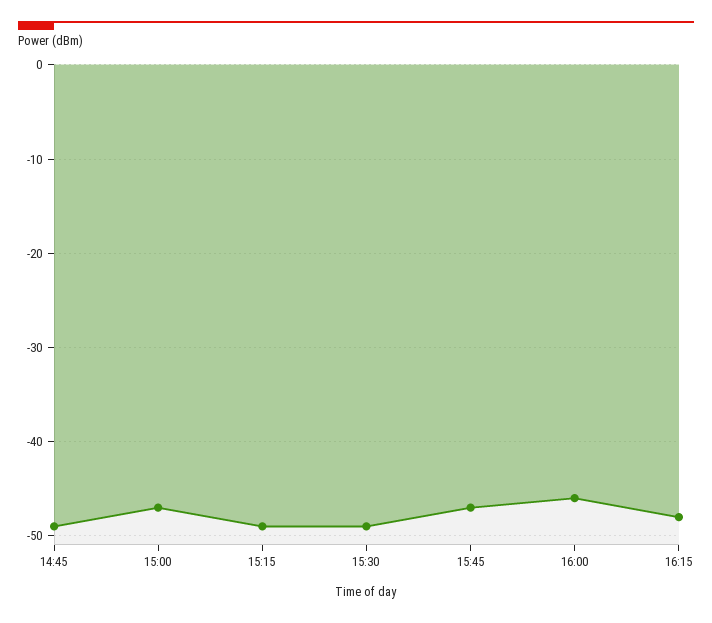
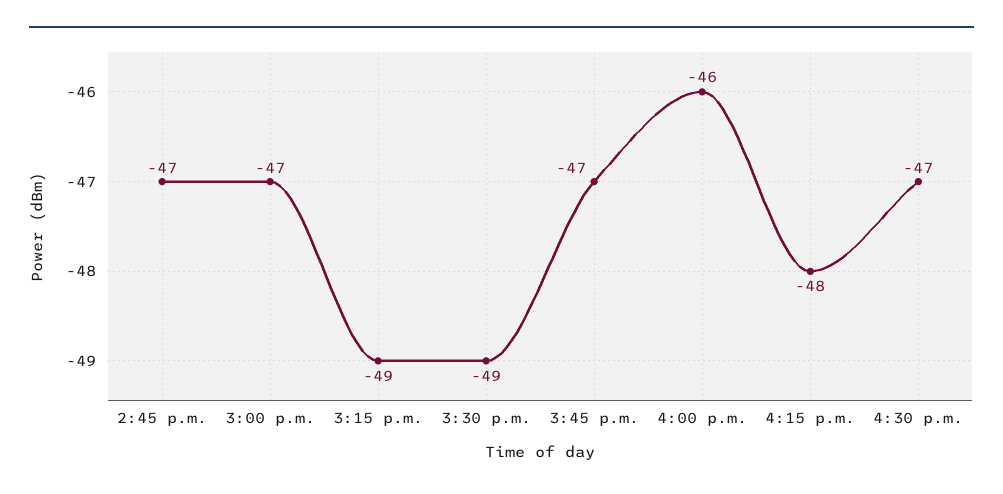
14:45: -49 -> -47
4:30 p.m.: none -> -47

